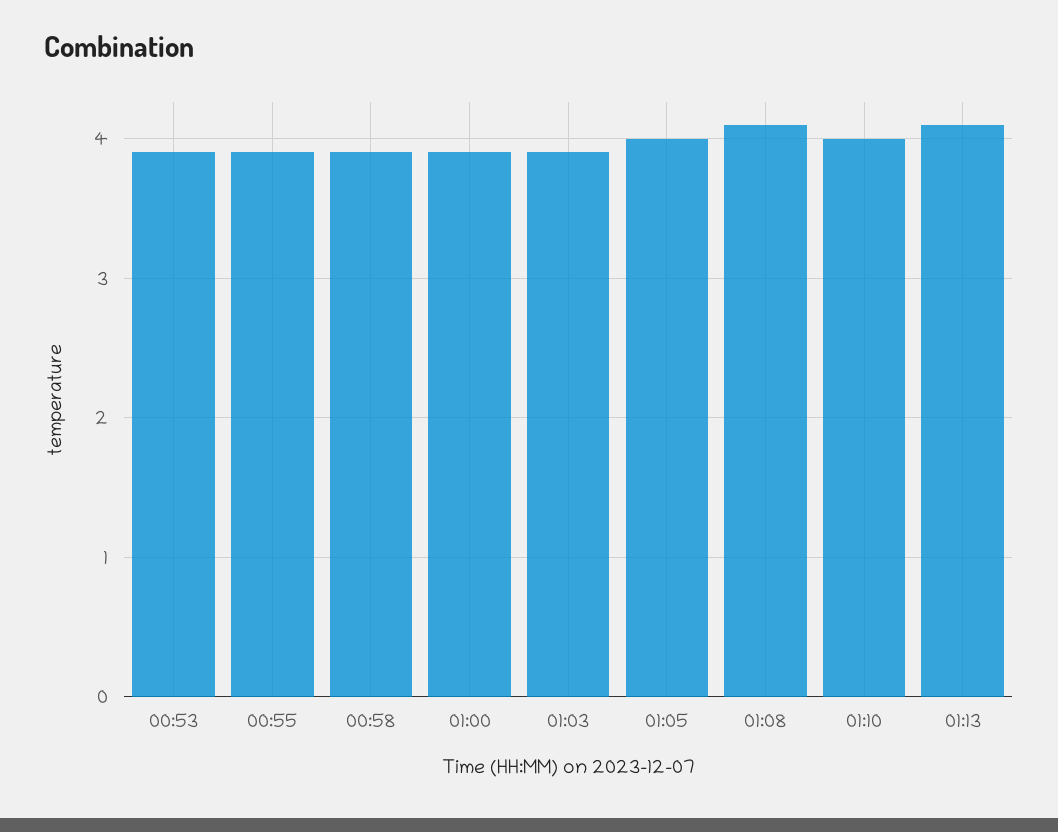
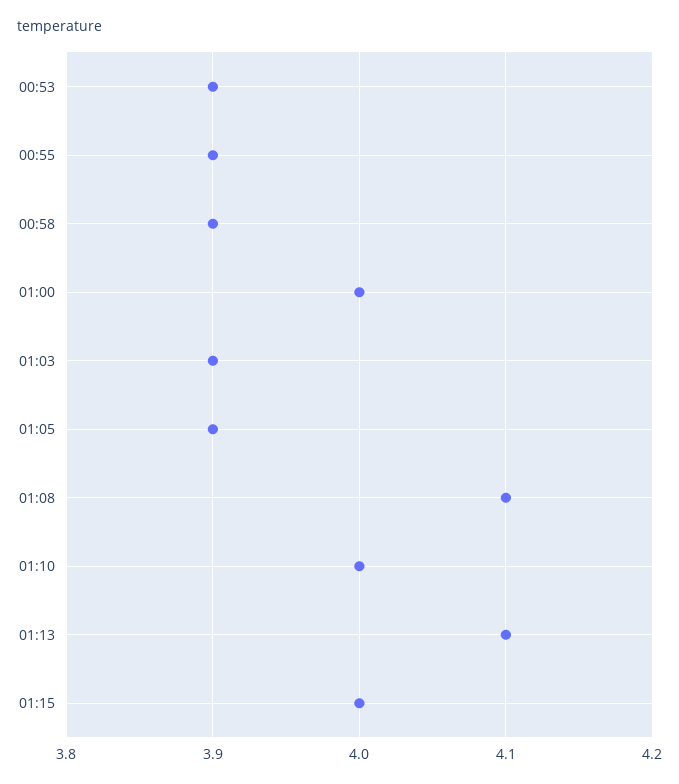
01:00: 3.9 -> 4
01:05: 4 -> 3.9
01:15: none -> 4

